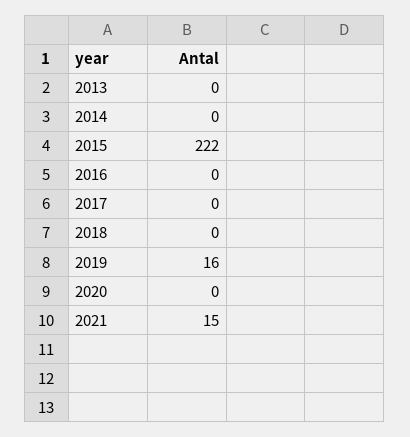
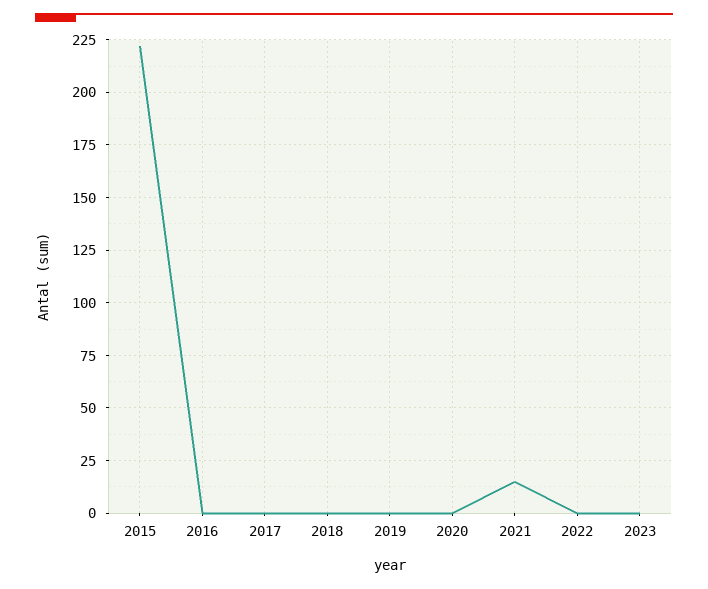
2013: 0 -> none
2014: 0 -> none
2019: 16 -> 0
2022: none -> 0
2023: none -> 0

